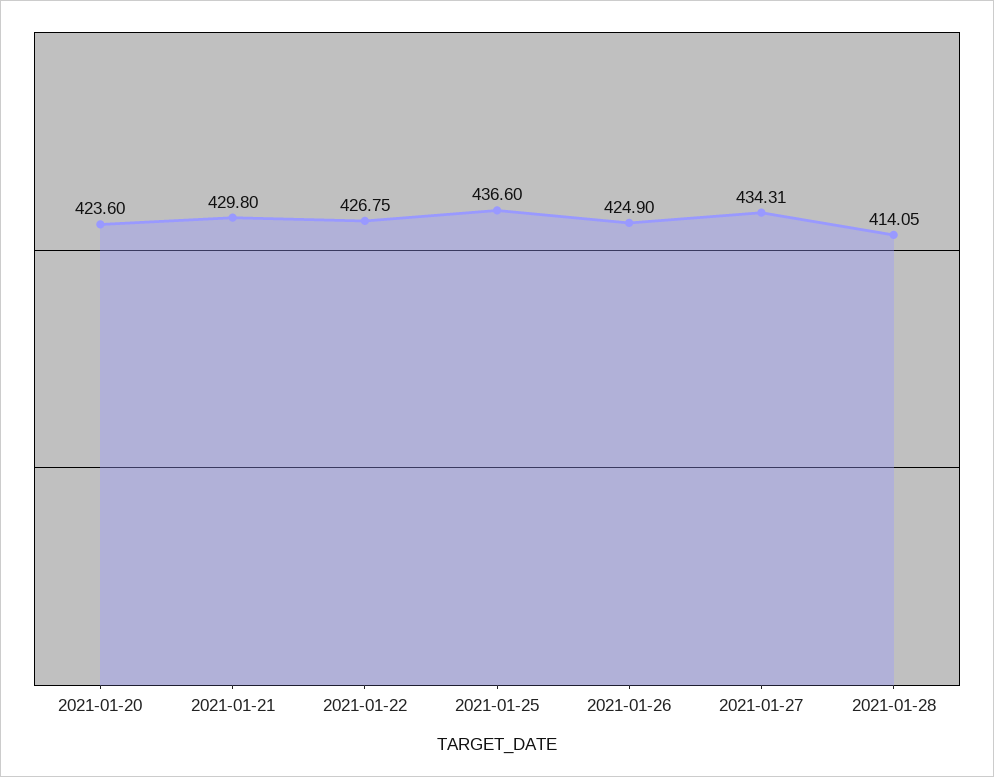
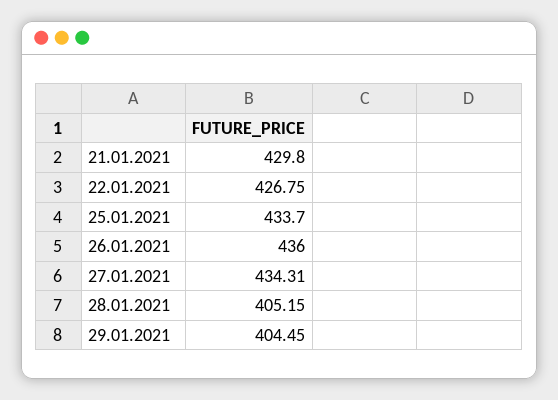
2021-01-20: 423.6 -> none
2021-01-25: 436.6 -> 433.7
2021-01-26: 424.9 -> 436
2021-01-28: 414.05 -> 405.15
29.01.2021: none -> 404.45

